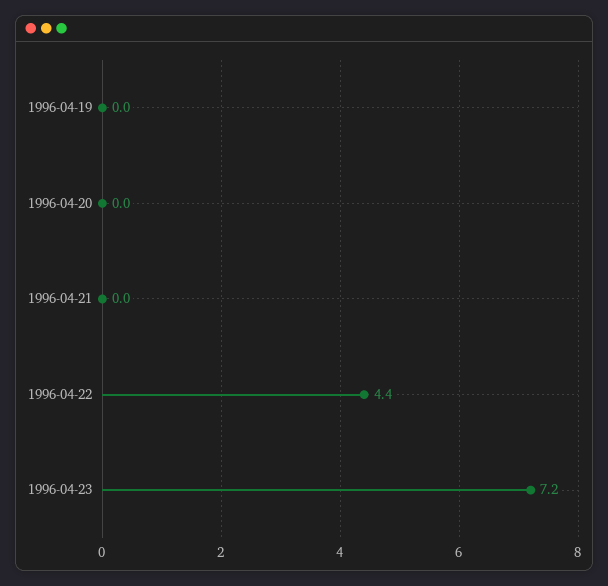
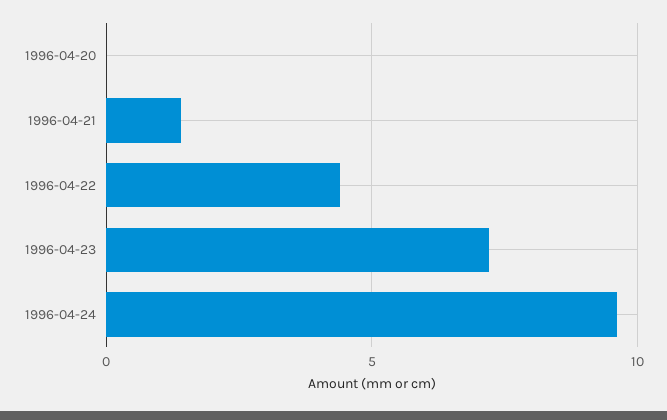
1996-04-19: 0 -> none
1996-04-21: 0 -> 1.5
1996-04-24: none -> 9.5

